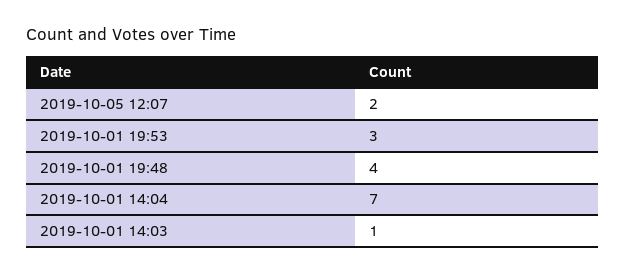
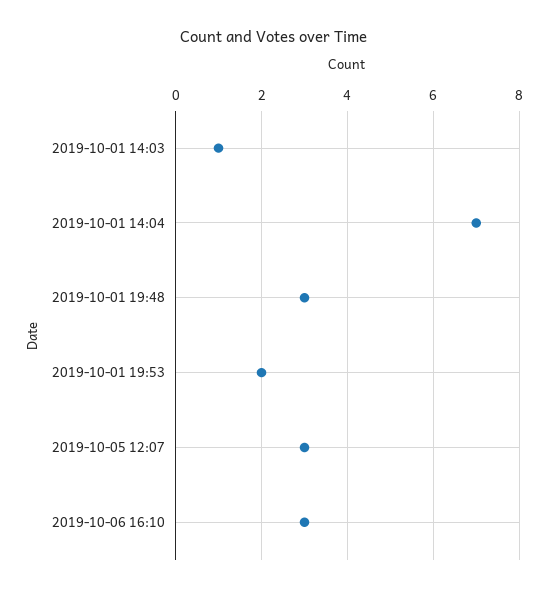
2019-10-05 12:07: 2 -> 3
2019-10-01 19:53: 3 -> 2
2019-10-01 19:48: 4 -> 3
2019-10-06 16:10: none -> 3

